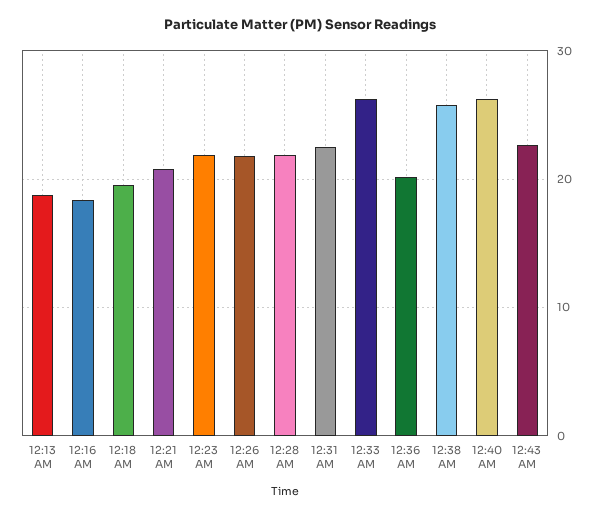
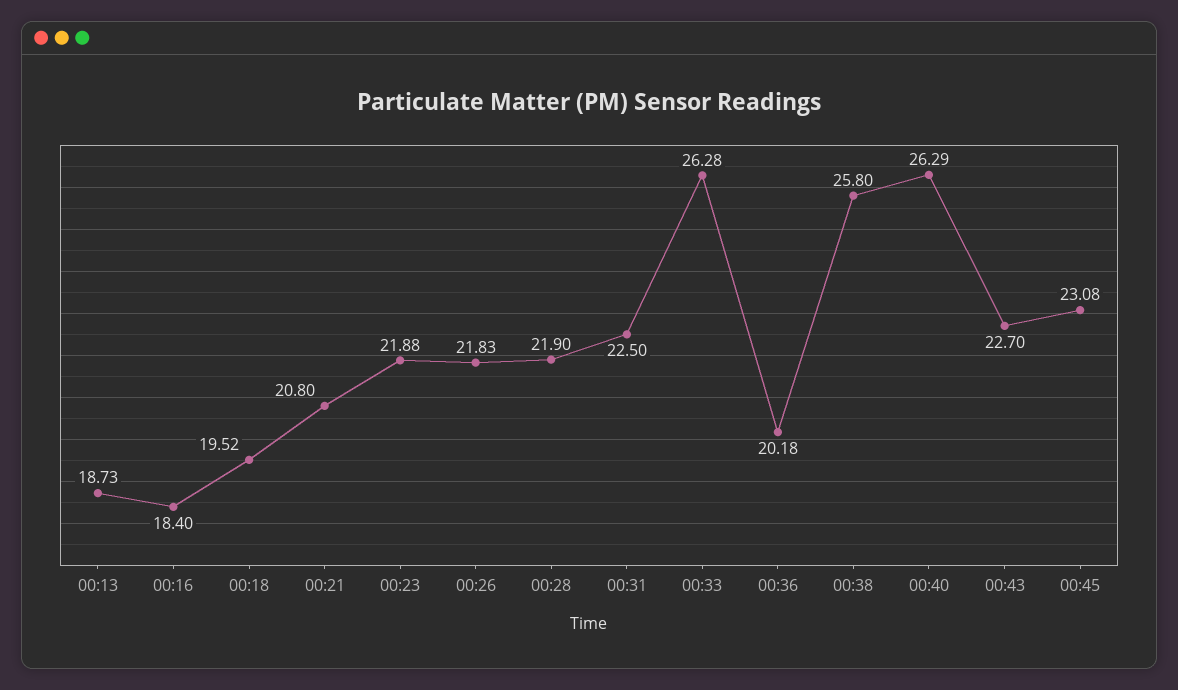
00:45: none -> 23.08

